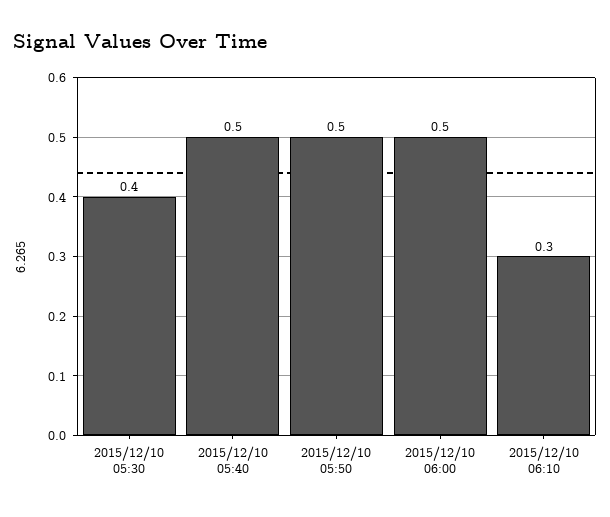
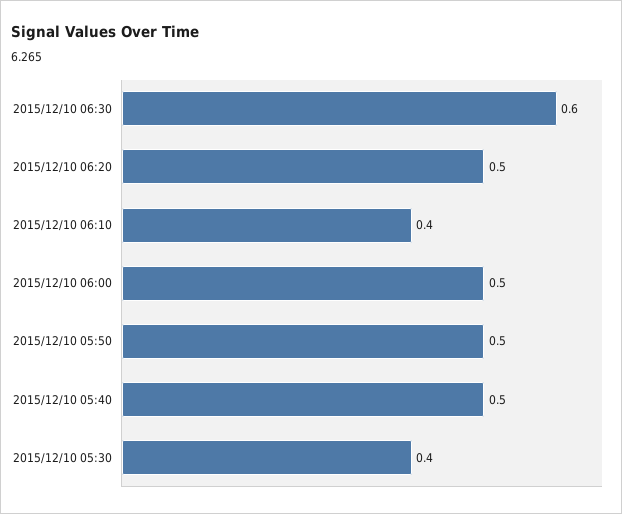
2015/12/10 06:10: 0.3 -> 0.4
2015/12/10 06:30: none -> 0.6
2015/12/10 06:20: none -> 0.5

